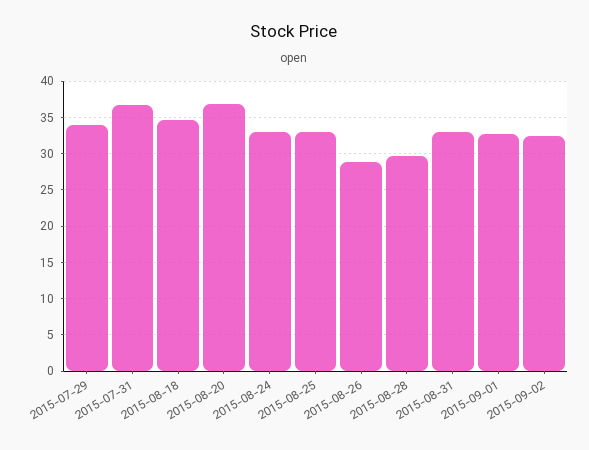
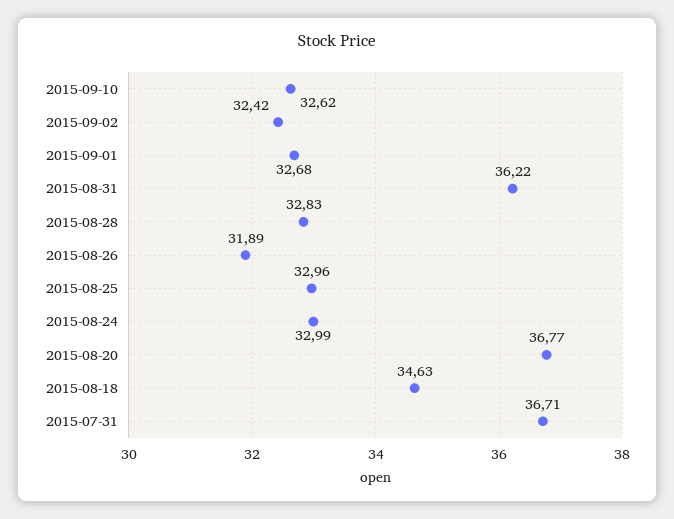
2015-07-29: 34 -> none
2015-08-26: 29 -> 31.89
2015-08-28: 30 -> 32.83
2015-08-31: 33 -> 36.22
2015-09-10: none -> 32.62

